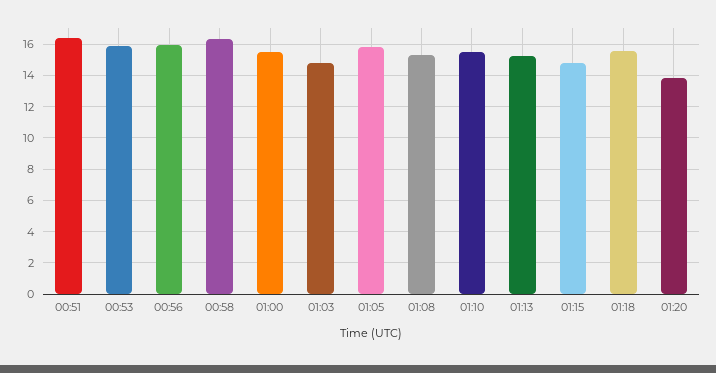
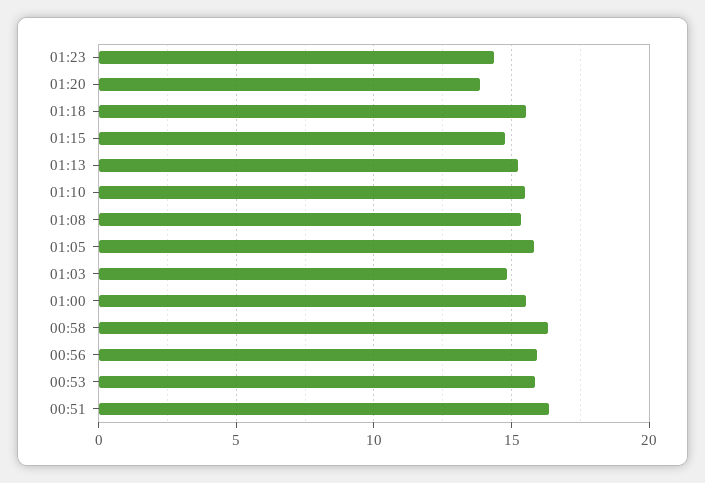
01:23: none -> 14.5

